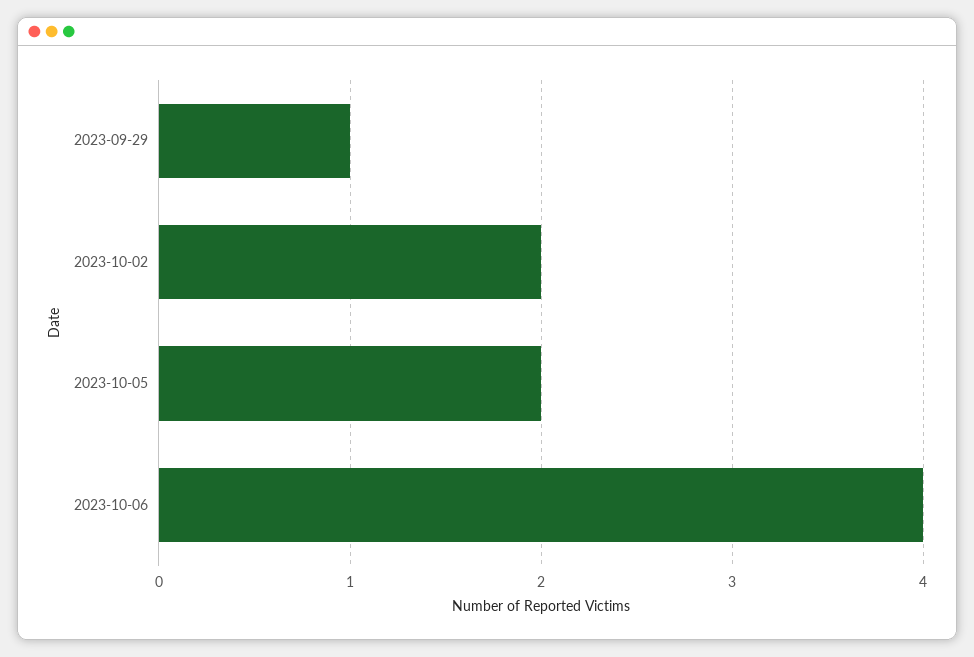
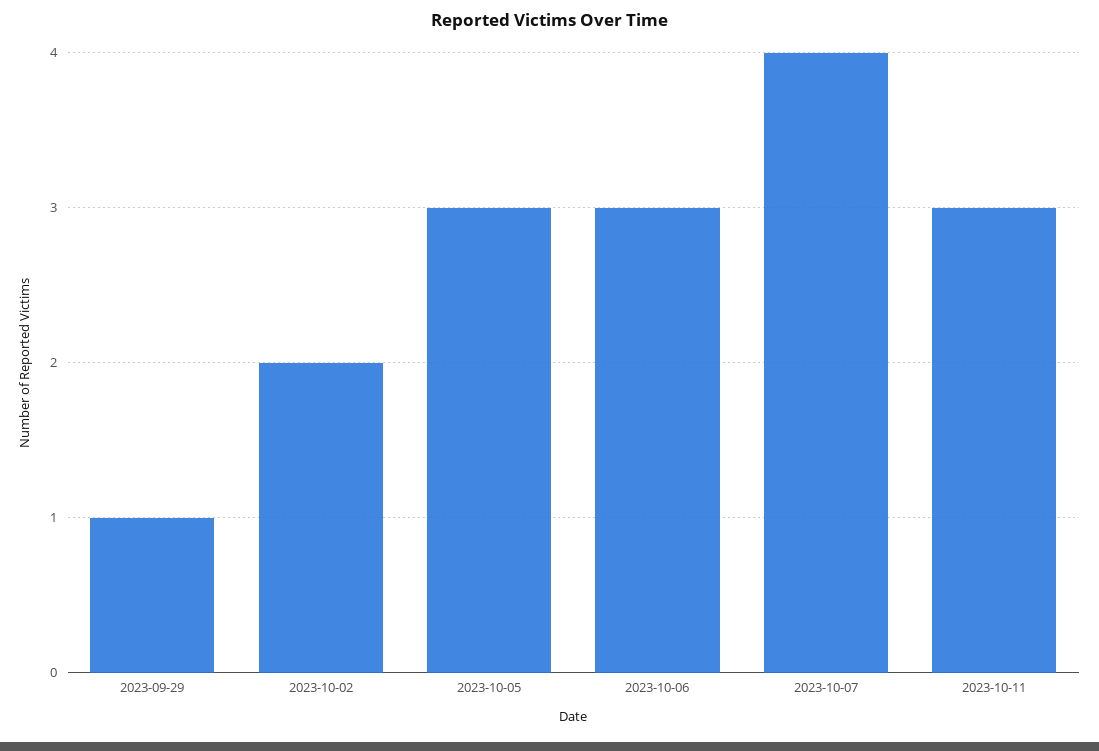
2023-10-05: 2 -> 3
2023-10-06: 4 -> 3
2023-10-07: none -> 4
2023-10-11: none -> 3

